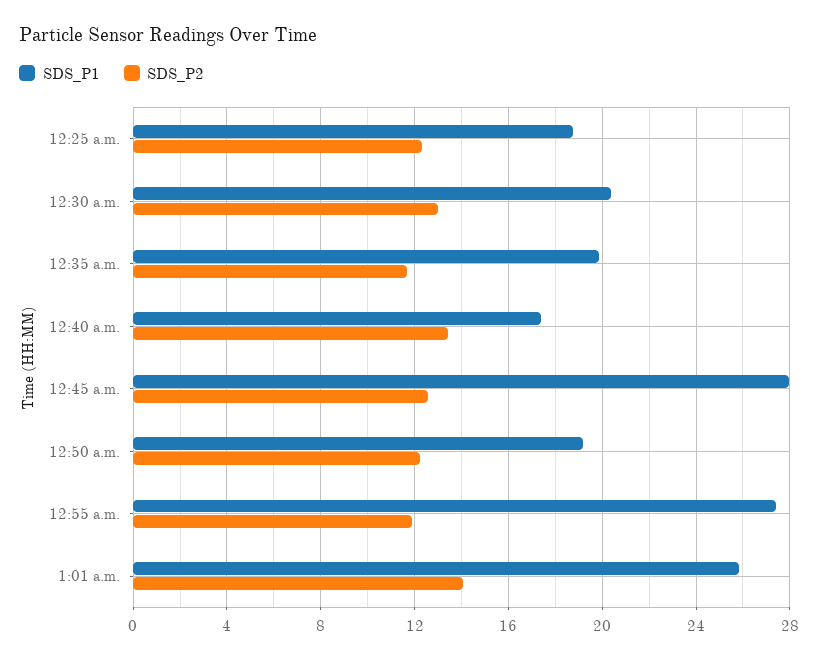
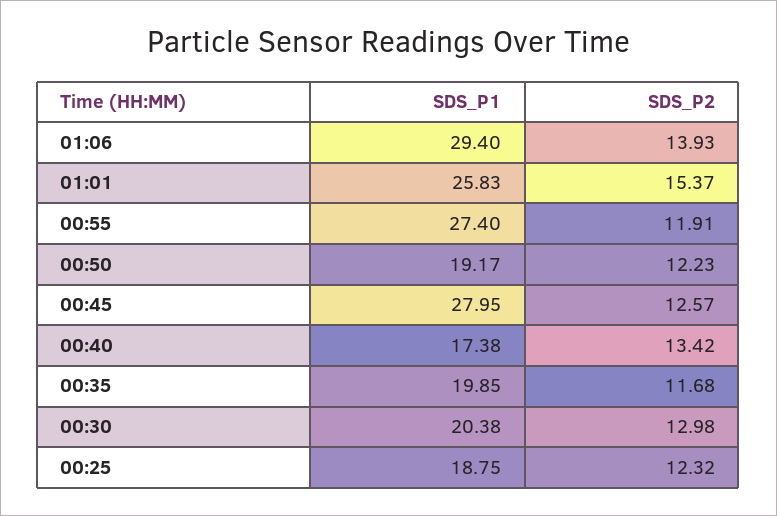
SDS_P2, 1:01 a.m.: 14 -> 15.37
SDS_P1, 01:06: none -> 29.4
SDS_P2, 01:06: none -> 13.93

